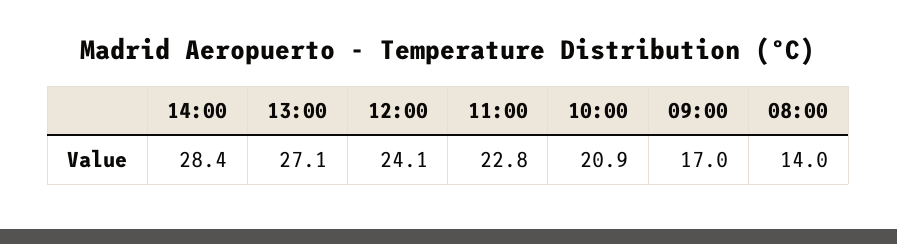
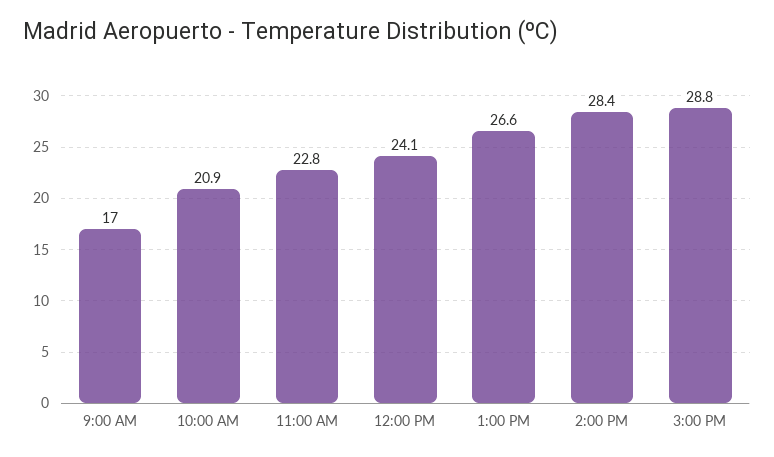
13:00: 27.1 -> 26.6
08:00: 14 -> none
3:00 PM: none -> 28.8

